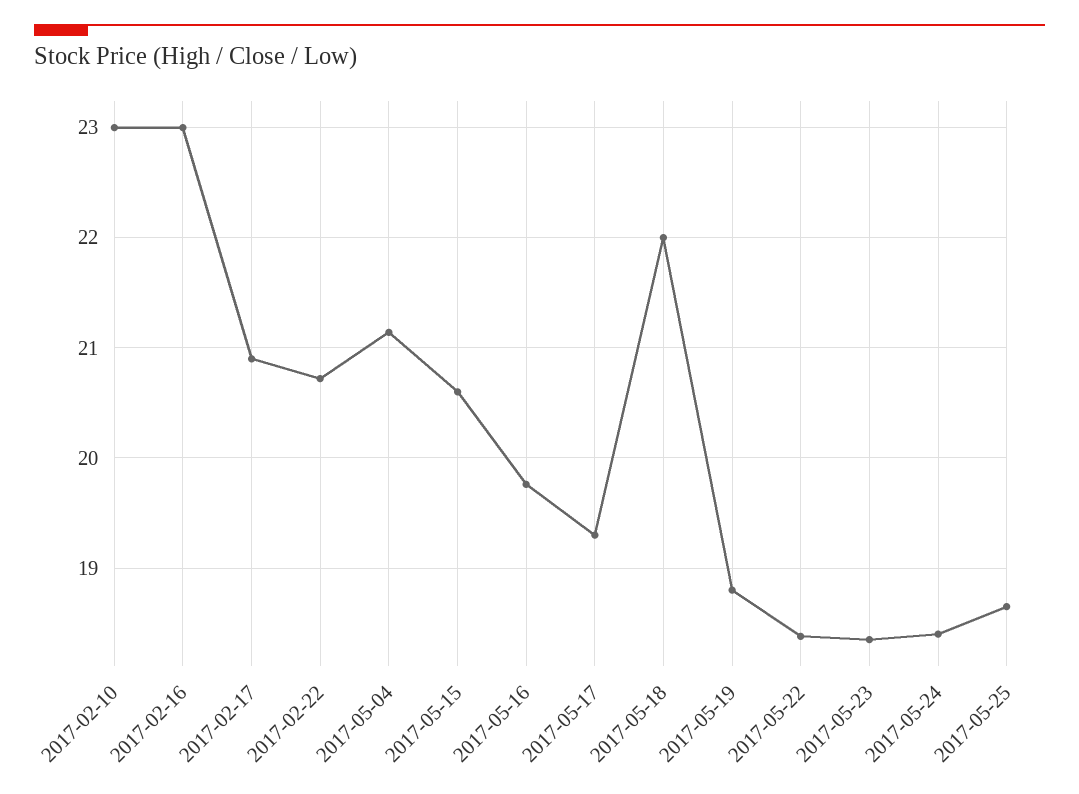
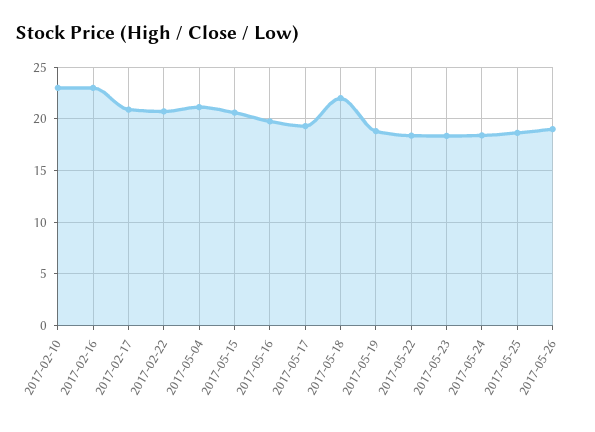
2017-05-26: none -> 19

